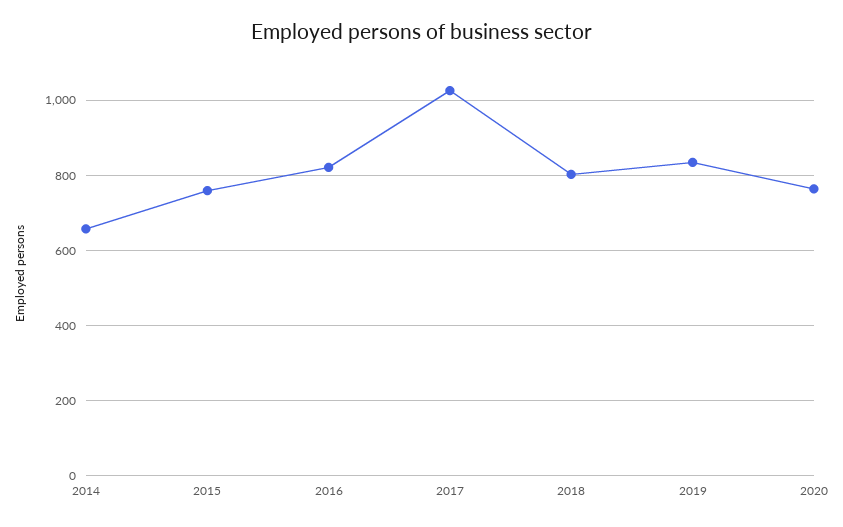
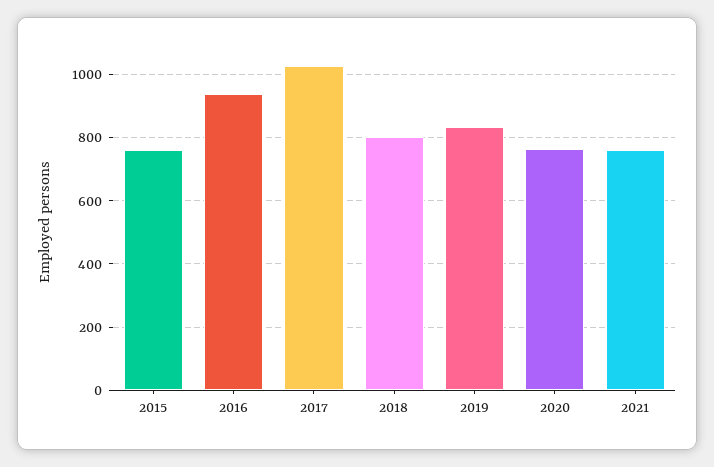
2014: 660 -> none
2016: 820 -> 940
2021: none -> 760

